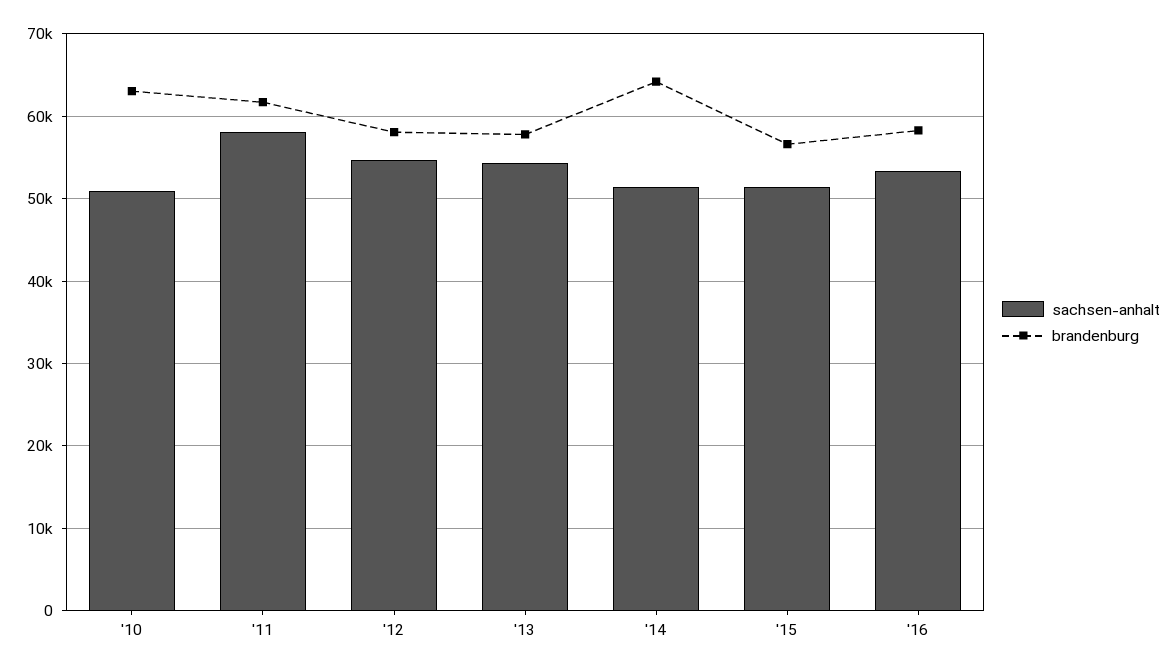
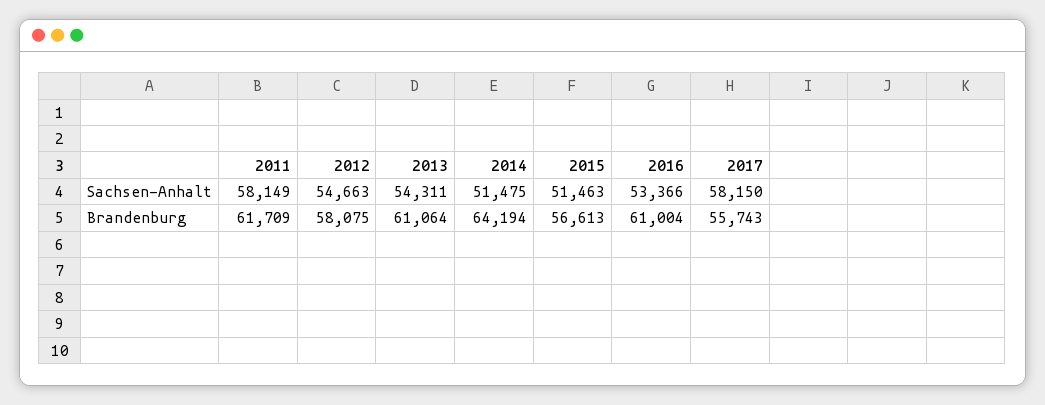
sachsen-anhalt, '10: 51000 -> none
brandenburg, '10: 63000 -> none
brandenburg, '13: 58000 -> 61064
brandenburg, '16: 58000 -> 61004
sachsen-anhalt, 2017: none -> 58150
brandenburg, 2017: none -> 55743

